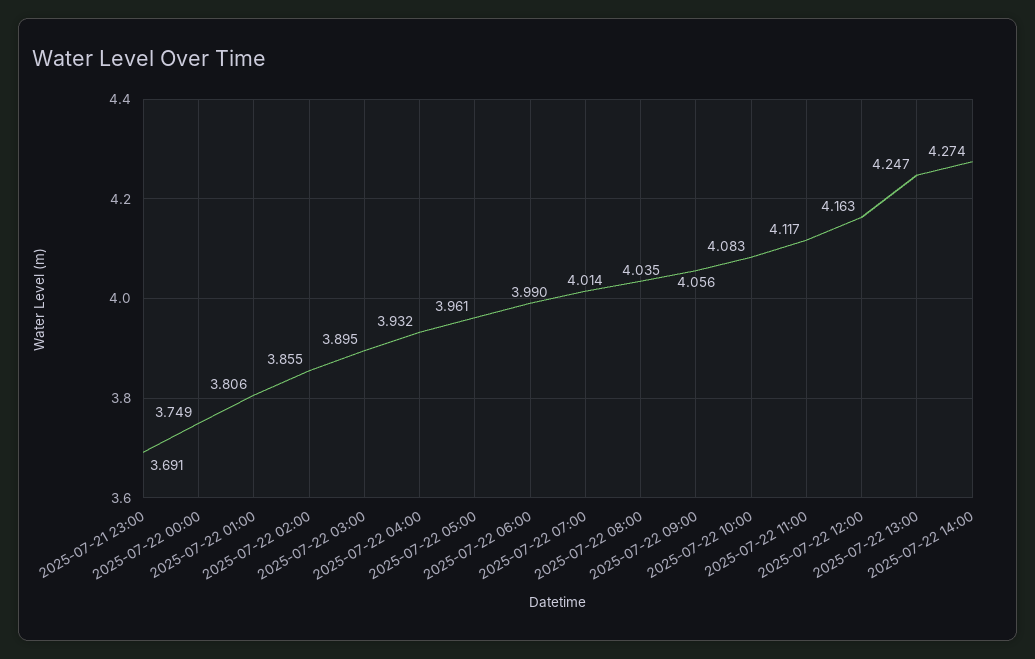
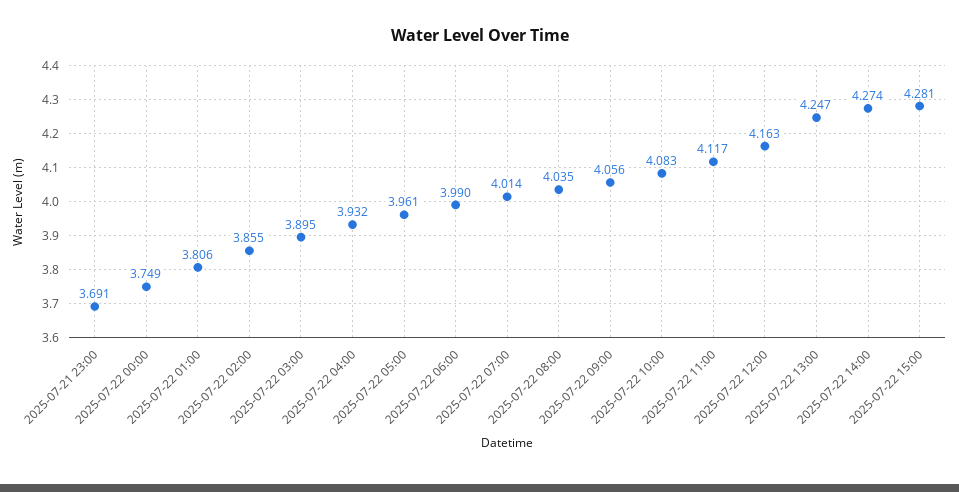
2025-07-22 15:00: none -> 4.281

